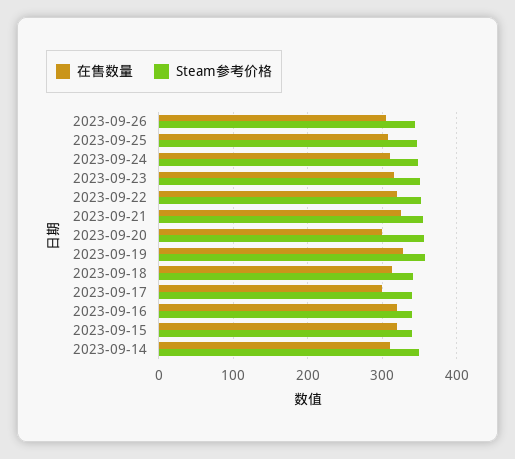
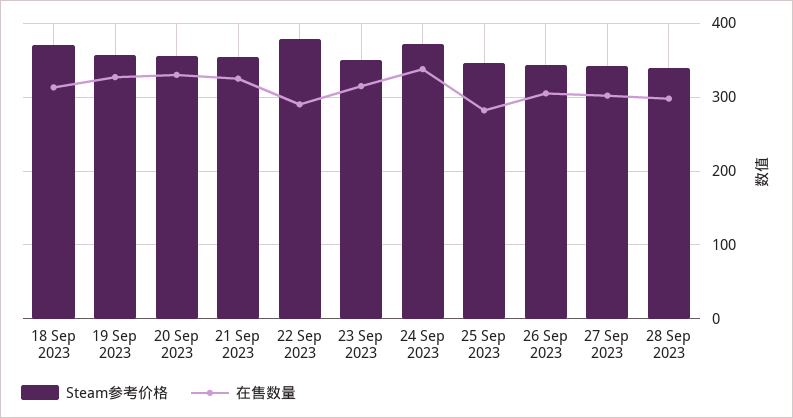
在售数量, 2023-09-25: 310 -> 280
在售数量, 2023-09-24: 310 -> 340
Steam参考价格, 2023-09-24: 350 -> 370
在售数量, 2023-09-22: 320 -> 290
Steam参考价格, 2023-09-22: 350 -> 380
在售数量, 2023-09-20: 300 -> 330
Steam参考价格, 2023-09-18: 340 -> 370
在售数量, 2023-09-17: 300 -> none
Steam参考价格, 2023-09-17: 340 -> none
在售数量, 2023-09-16: 320 -> none
Steam参考价格, 2023-09-16: 340 -> none
在售数量, 2023-09-15: 320 -> none
Steam参考价格, 2023-09-15: 340 -> none
在售数量, 2023-09-14: 310 -> none
Steam参考价格, 2023-09-14: 350 -> none
Steam参考价格, 27 Sep 2023: none -> 340
在售数量, 27 Sep 2023: none -> 300
Steam参考价格, 28 Sep 2023: none -> 340
在售数量, 28 Sep 2023: none -> 300

